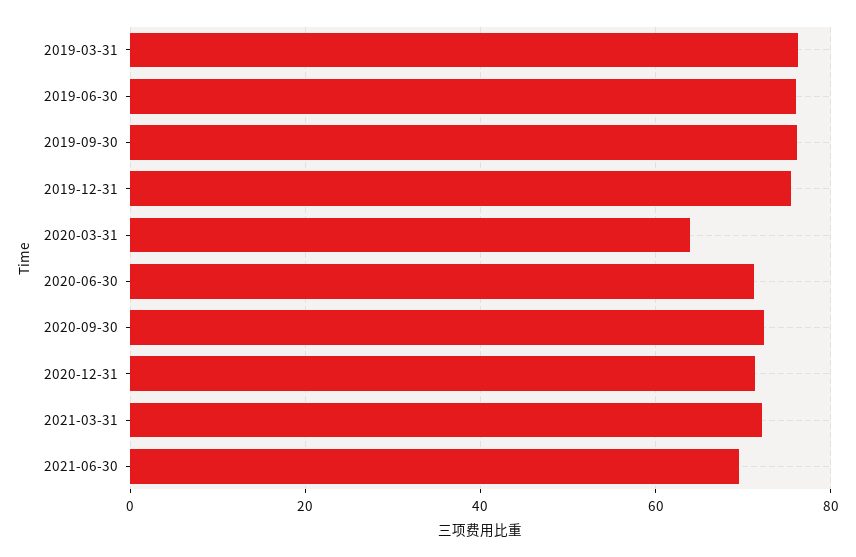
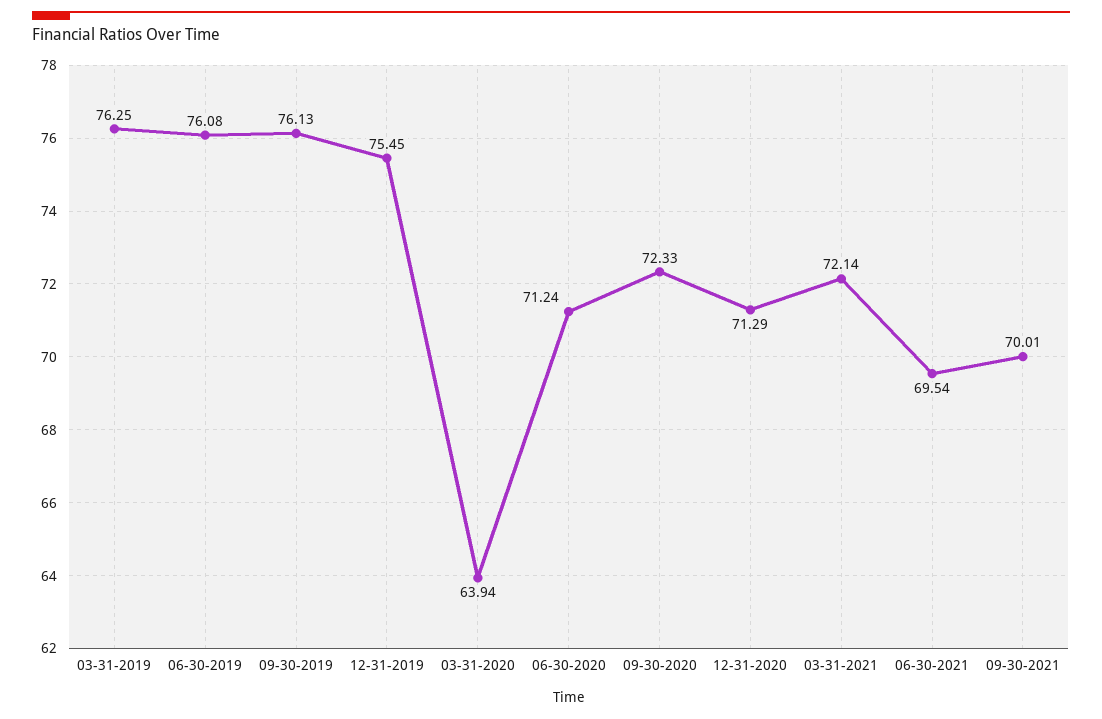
09-30-2021: none -> 70.01

